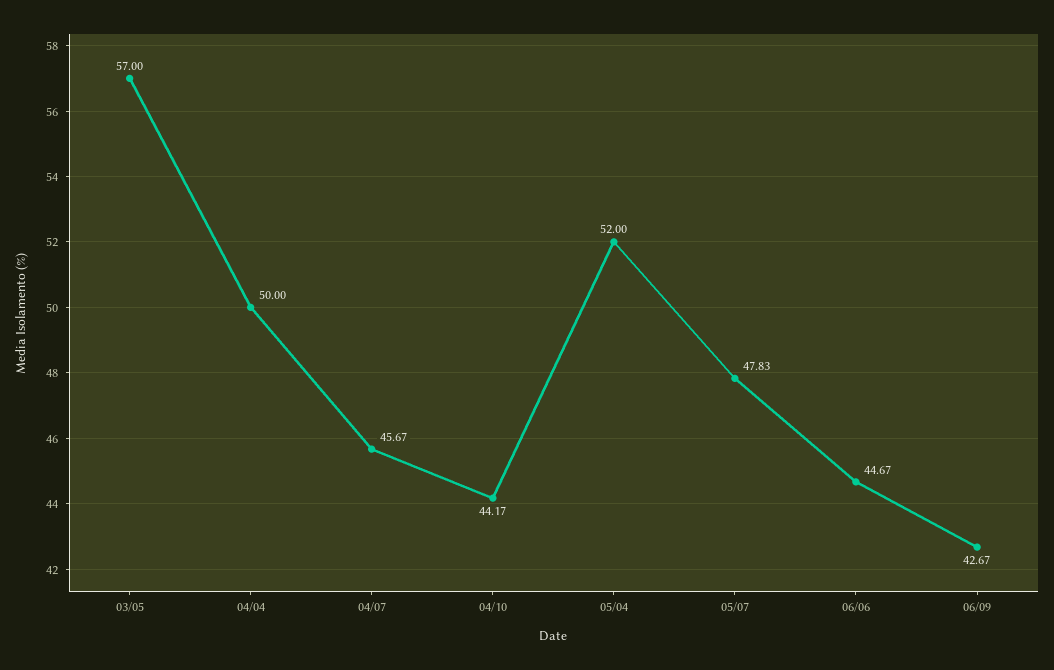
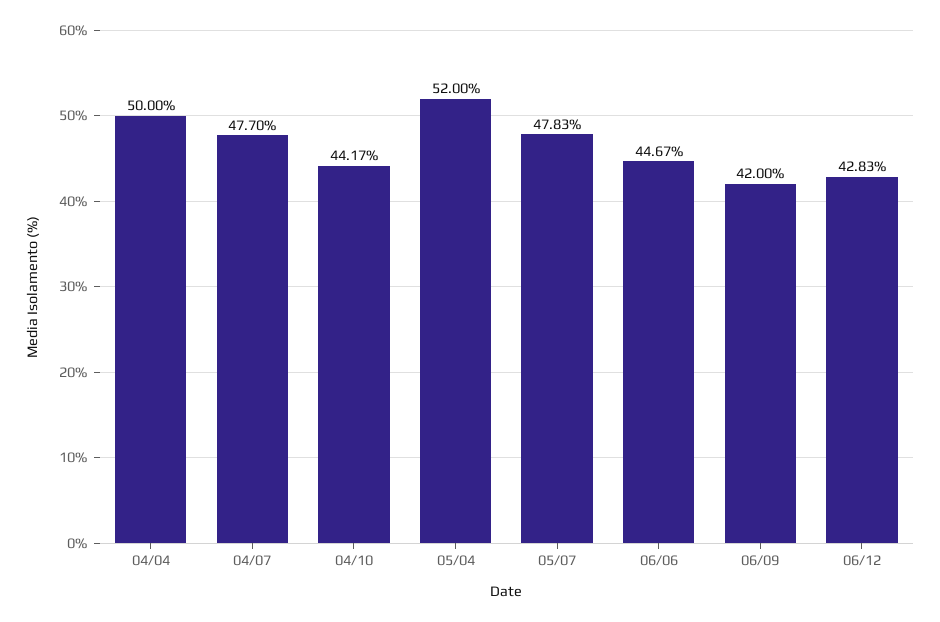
03/05: 57 -> none
04/07: 45.67 -> 47.7
06/09: 42.67 -> 42
06/12: none -> 42.83

